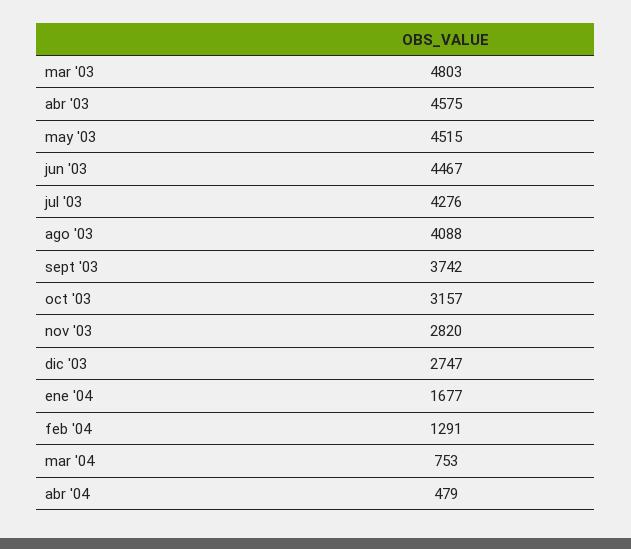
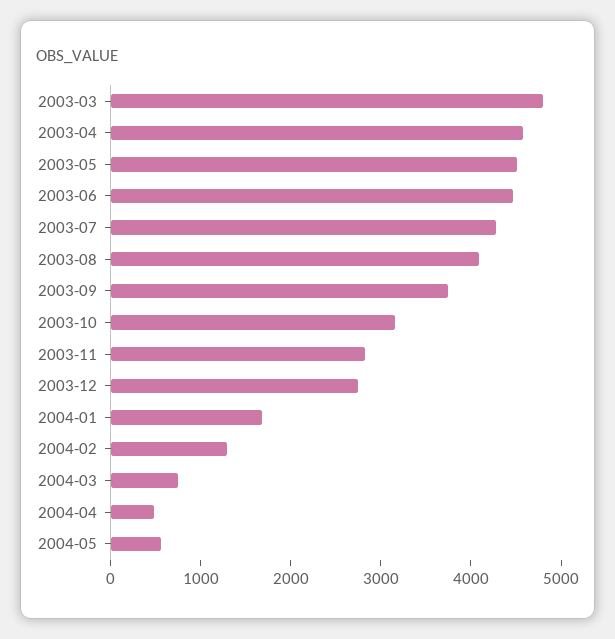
2004-05: none -> 600

